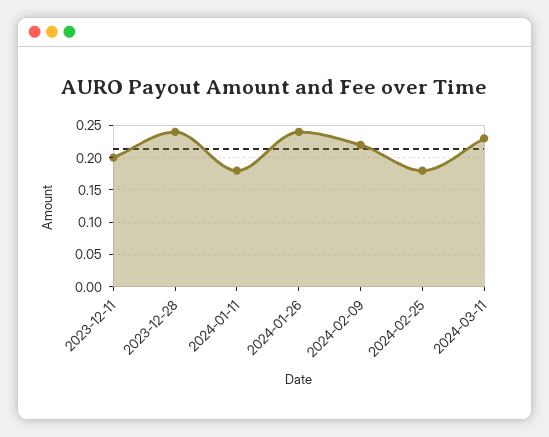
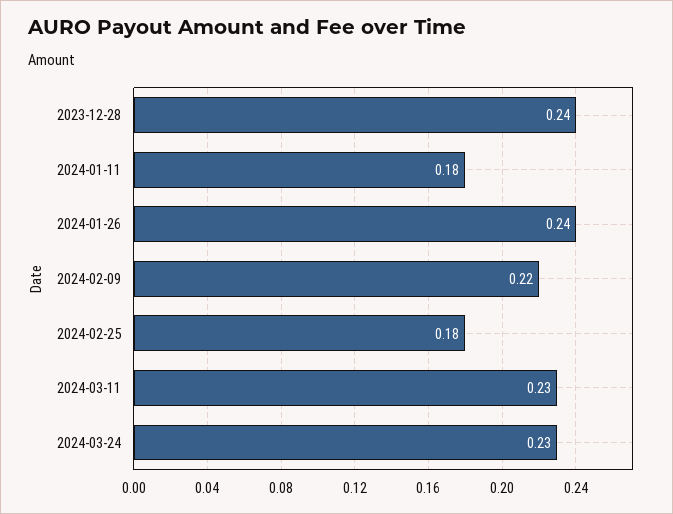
2023-12-11: 0.2 -> none
2024-03-24: none -> 0.23

